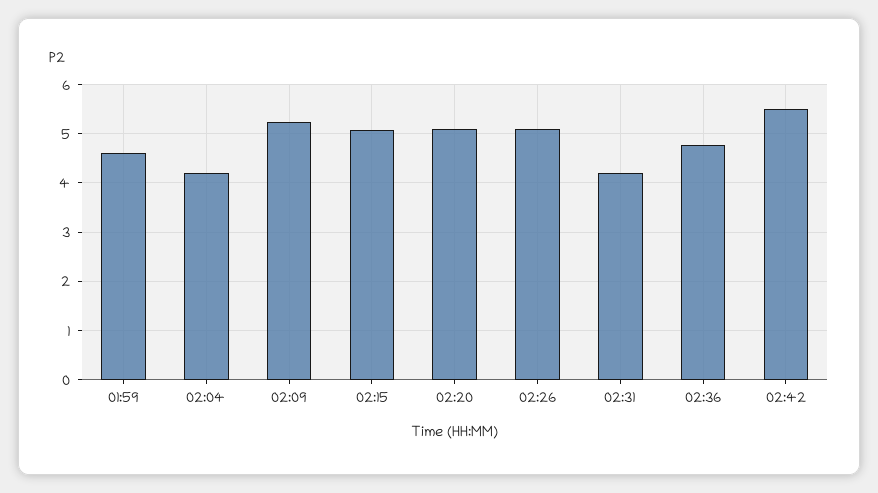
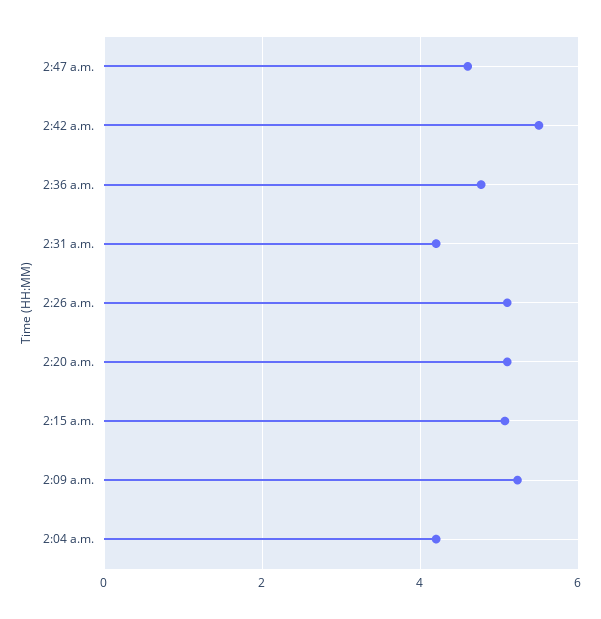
01:59: 4.6 -> none
2:47 a.m.: none -> 4.6

